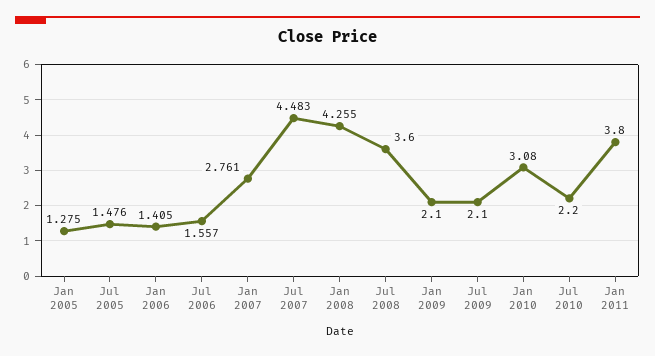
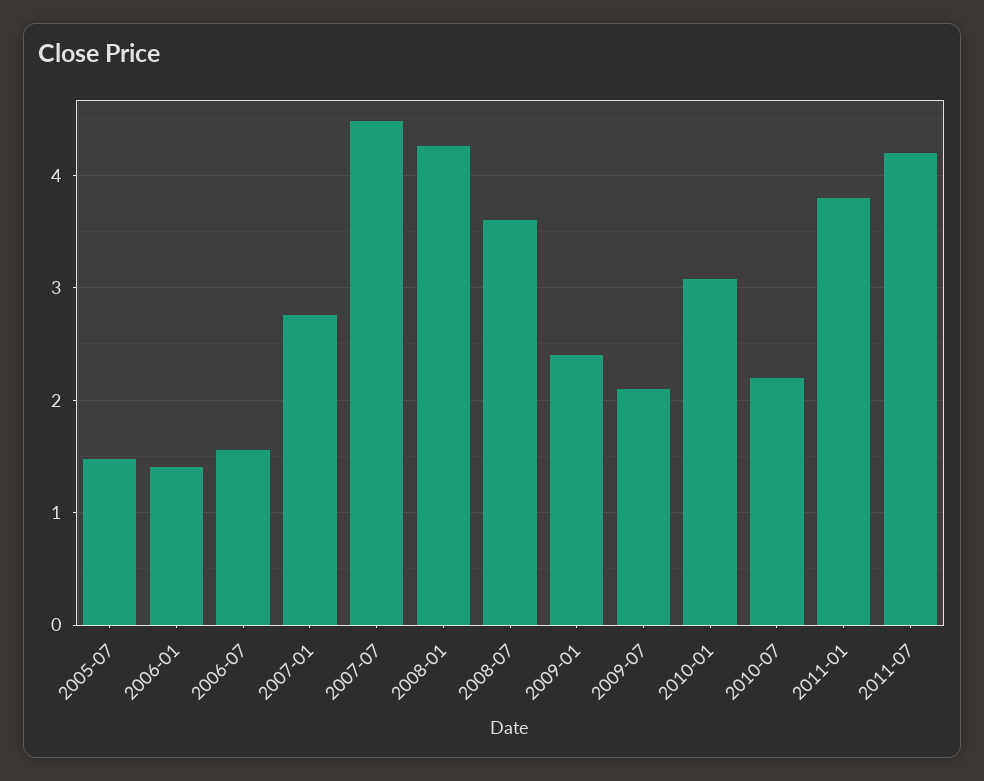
Jan 2005: 1.275 -> none
Jan 2009: 2.1 -> 2.4
2011-07: none -> 4.2

